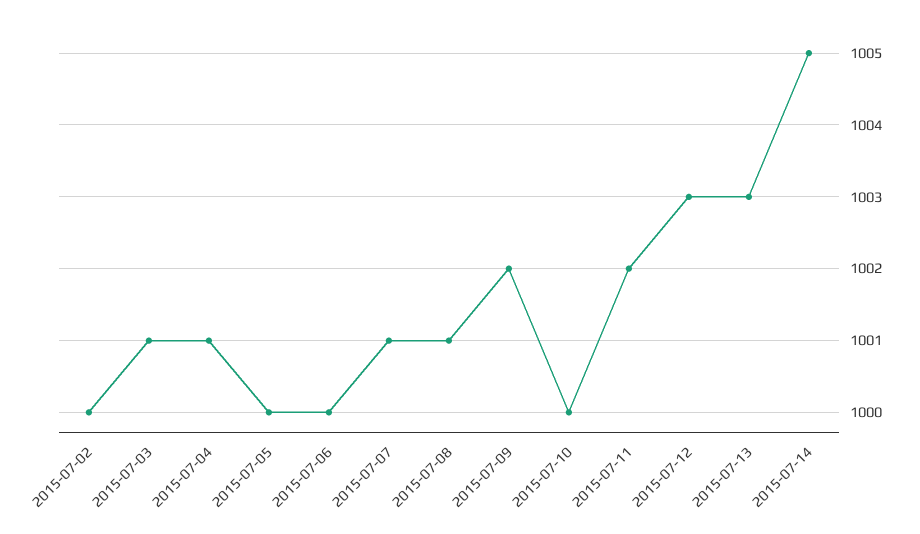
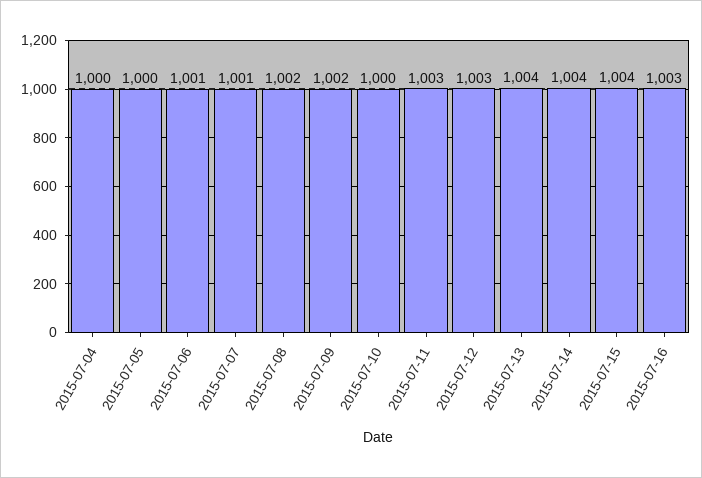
2015-07-02: 1000 -> none
2015-07-03: 1001 -> none
2015-07-04: 1001 -> 1000
2015-07-06: 1000 -> 1001
2015-07-08: 1001 -> 1002
2015-07-11: 1002 -> 1003
2015-07-13: 1003 -> 1004
2015-07-14: 1005 -> 1004
2015-07-15: none -> 1004
2015-07-16: none -> 1003

